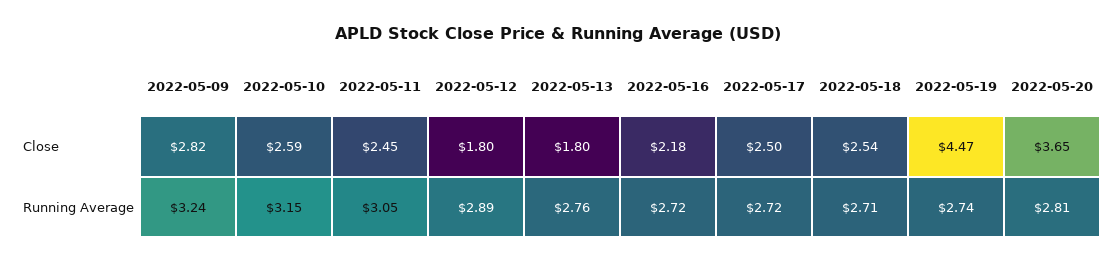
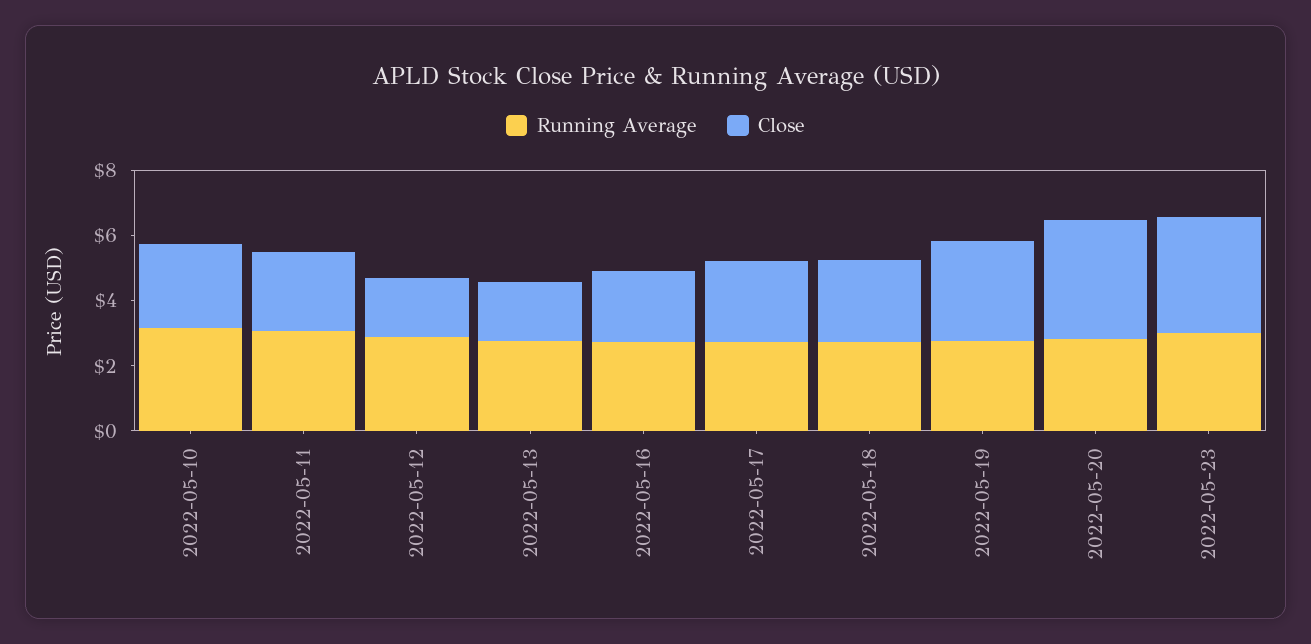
Close, 2022-05-09: 2.82 -> none
Close, 2022-05-19: 4.47 -> 3
Running Average, 2022-05-09: 3.24 -> none
Running Average, 2022-05-23: none -> 3
Close, 2022-05-23: none -> 3.5

